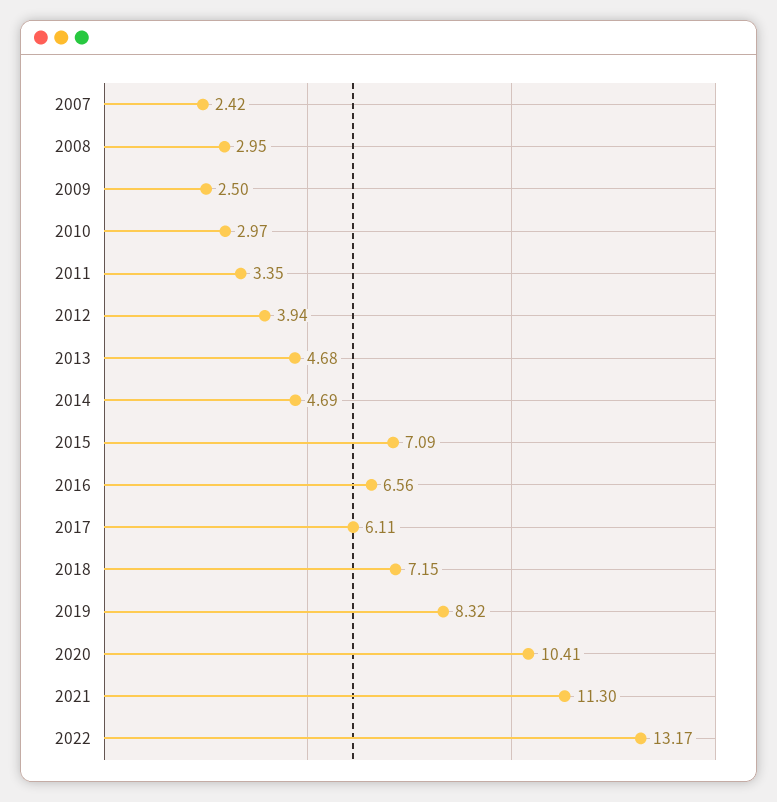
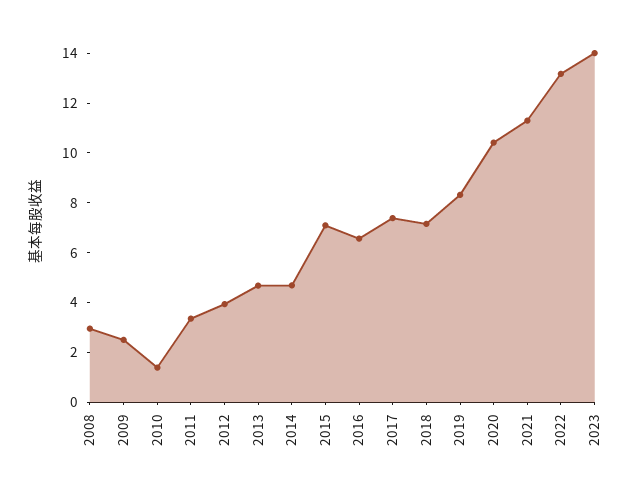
2007: 2.42 -> none
2010: 2.97 -> 1.5
2017: 6.11 -> 7.5
2023: none -> 14

